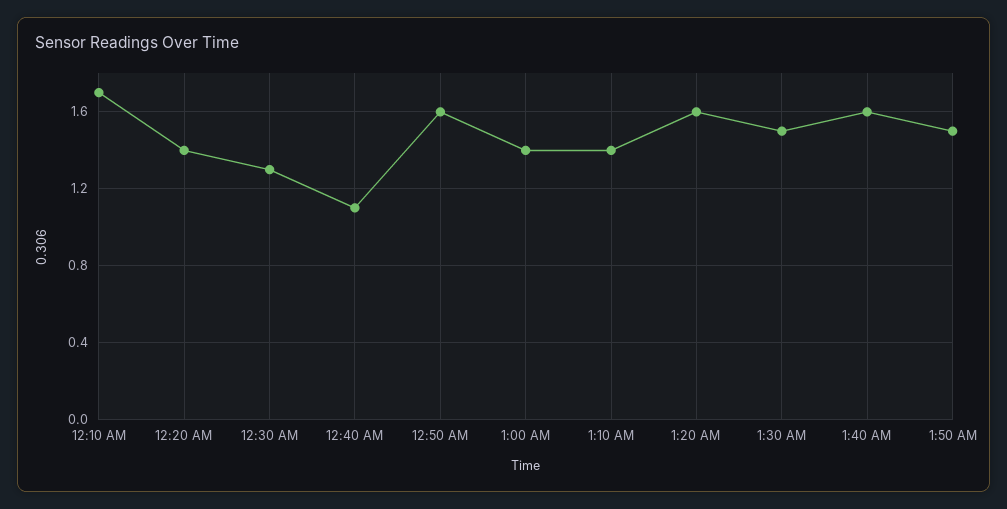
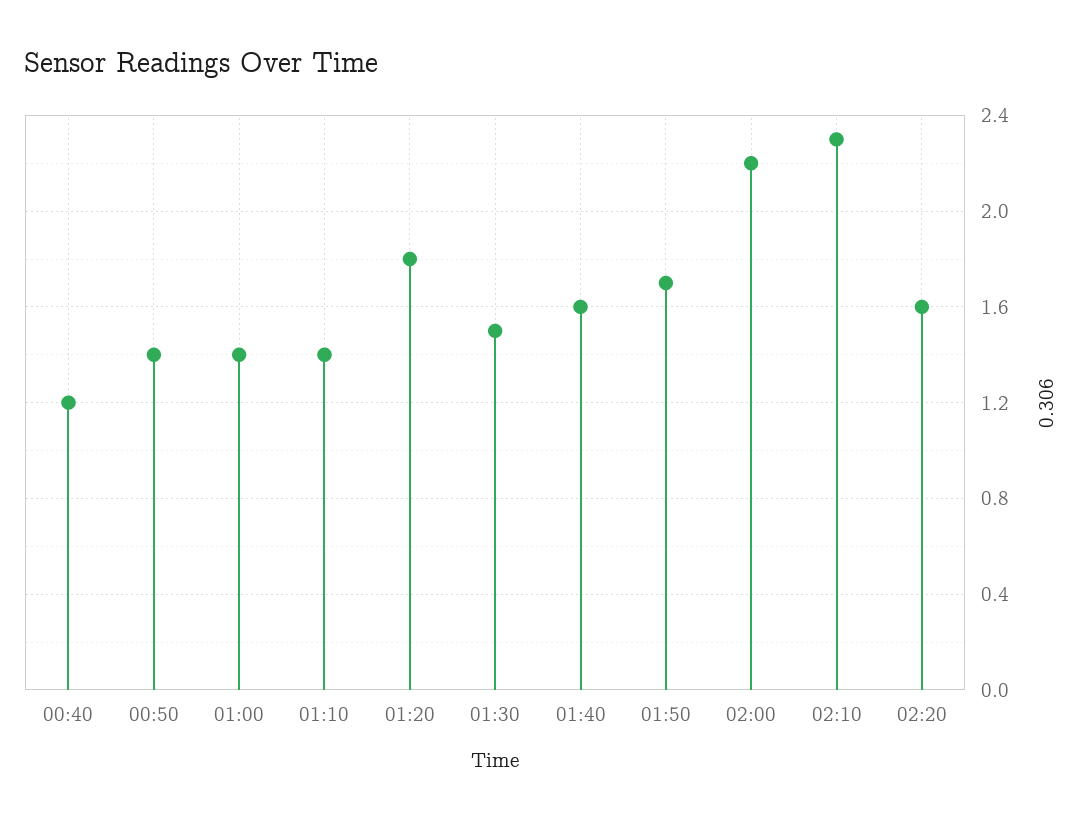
12:10 AM: 1.7 -> none
12:20 AM: 1.4 -> none
12:30 AM: 1.3 -> none
12:40 AM: 1.1 -> 1.2
12:50 AM: 1.6 -> 1.4
1:20 AM: 1.6 -> 1.8
1:50 AM: 1.5 -> 1.7
02:00: none -> 2.2
02:10: none -> 2.3
02:20: none -> 1.6

